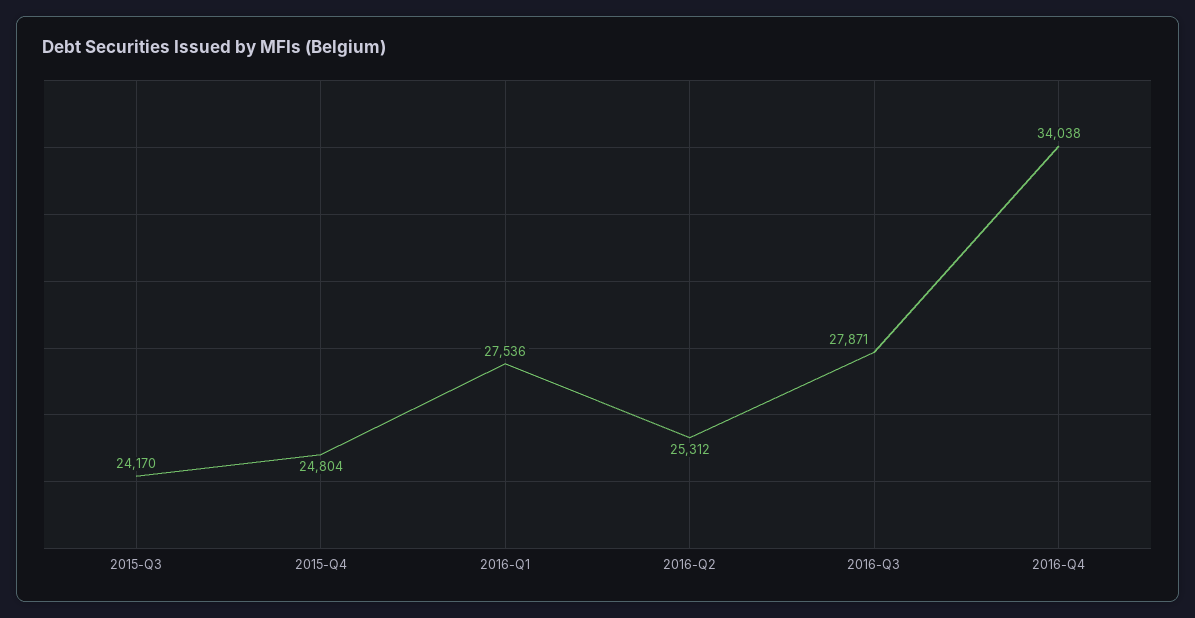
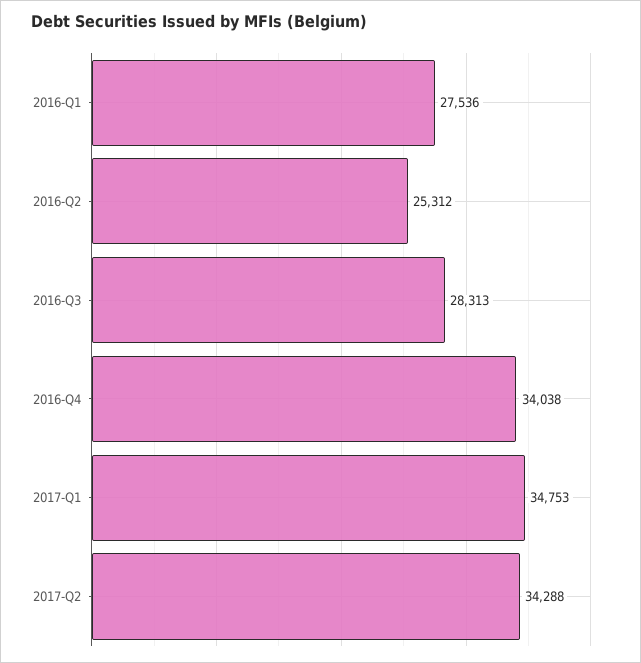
2015-Q3: 24170 -> none
2015-Q4: 24804 -> none
2016-Q3: 27871 -> 28313
2017-Q1: none -> 34753
2017-Q2: none -> 34288

